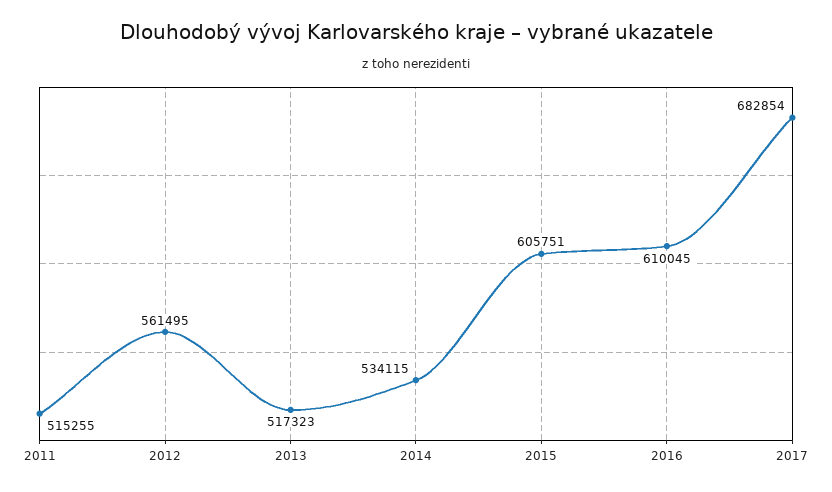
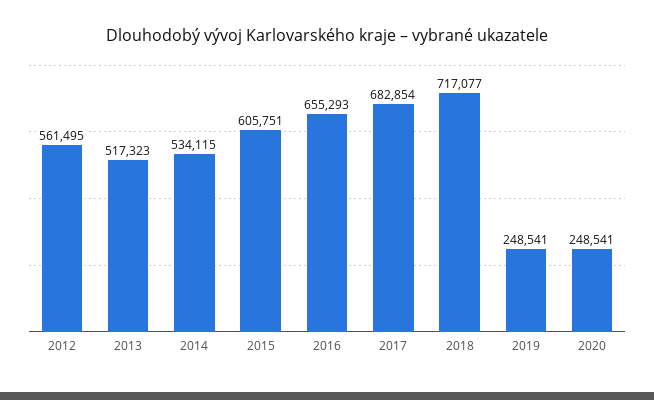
2011: 515255 -> none
2016: 610045 -> 655293
2018: none -> 717077
2019: none -> 248541
2020: none -> 248541

